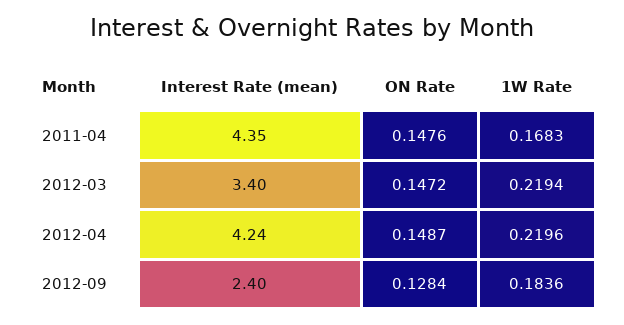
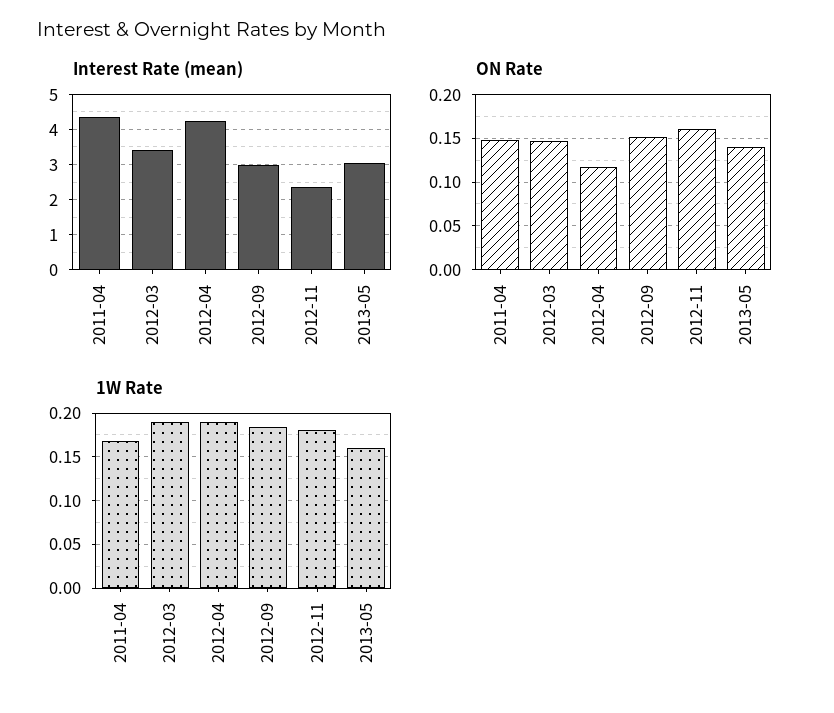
1W Rate, 2012-03: 0.2194 -> 0.19
ON Rate, 2012-04: 0.1487 -> 0.12
1W Rate, 2012-04: 0.2196 -> 0.19
Interest Rate (mean), 2012-09: 2.4 -> 3
ON Rate, 2012-09: 0.1284 -> 0.15
Interest Rate (mean), 2012-11: none -> 2.4
Interest Rate (mean), 2013-05: none -> 3
ON Rate, 2012-11: none -> 0.16
ON Rate, 2013-05: none -> 0.14
1W Rate, 2012-11: none -> 0.18
1W Rate, 2013-05: none -> 0.16

